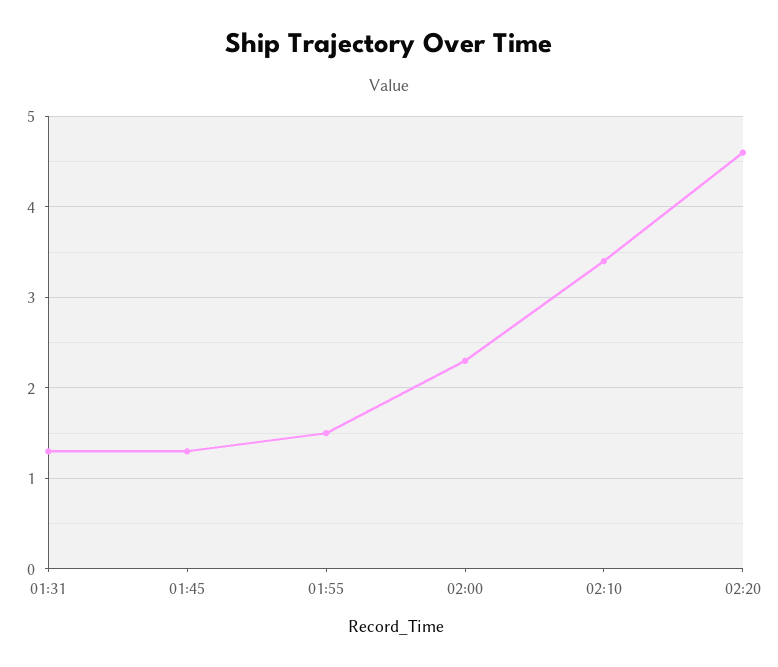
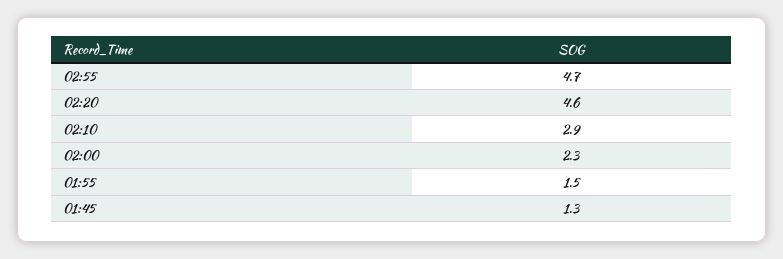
01:31: 1.3 -> none
02:10: 3.4 -> 2.9
02:55: none -> 4.7

